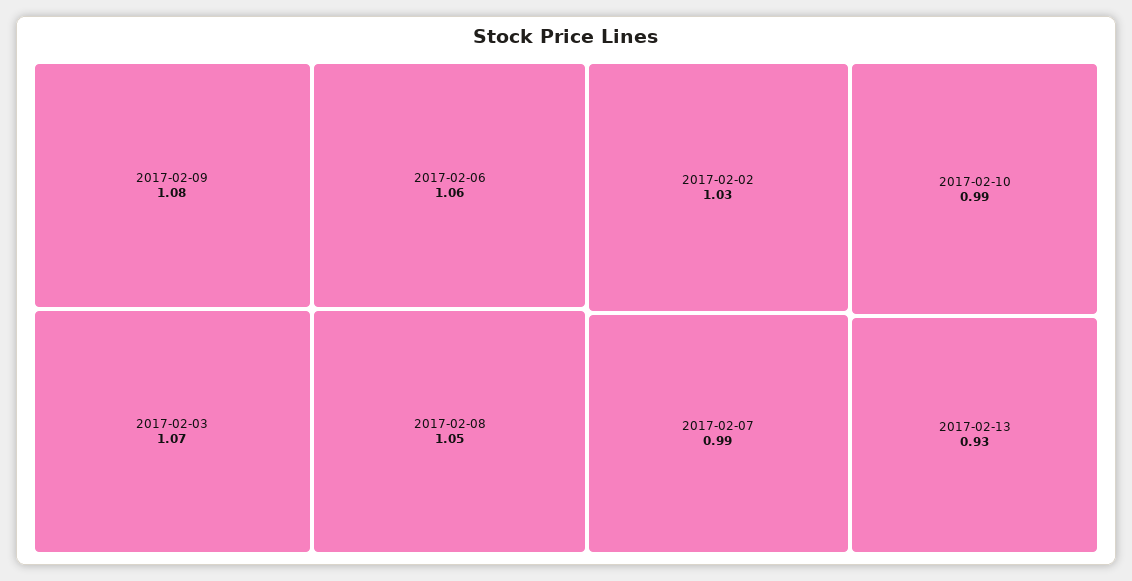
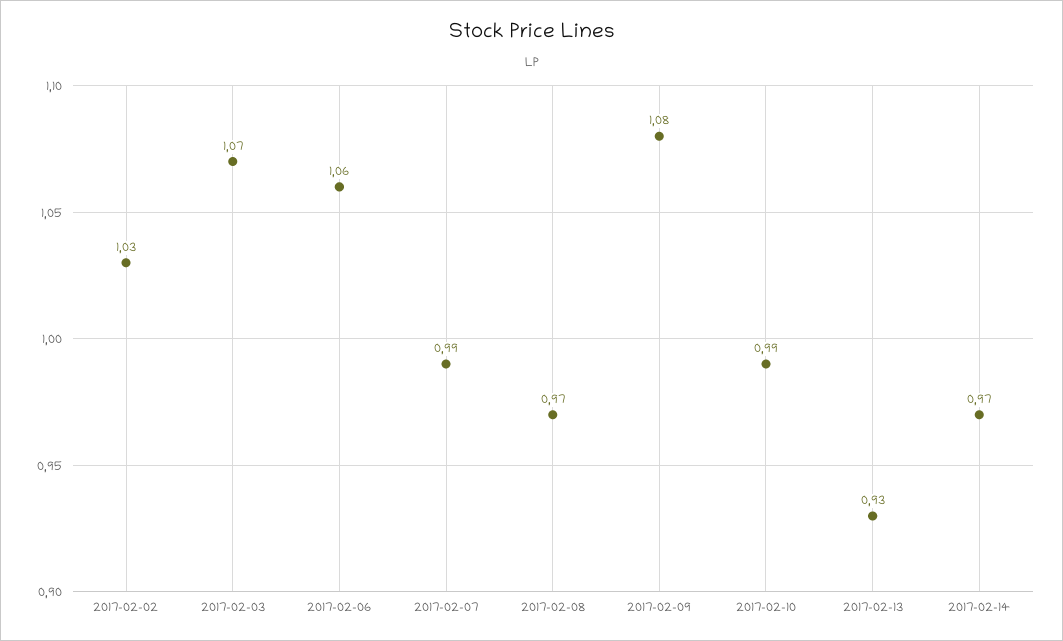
2017-02-08: 1.05 -> 0.97
2017-02-14: none -> 0.97

